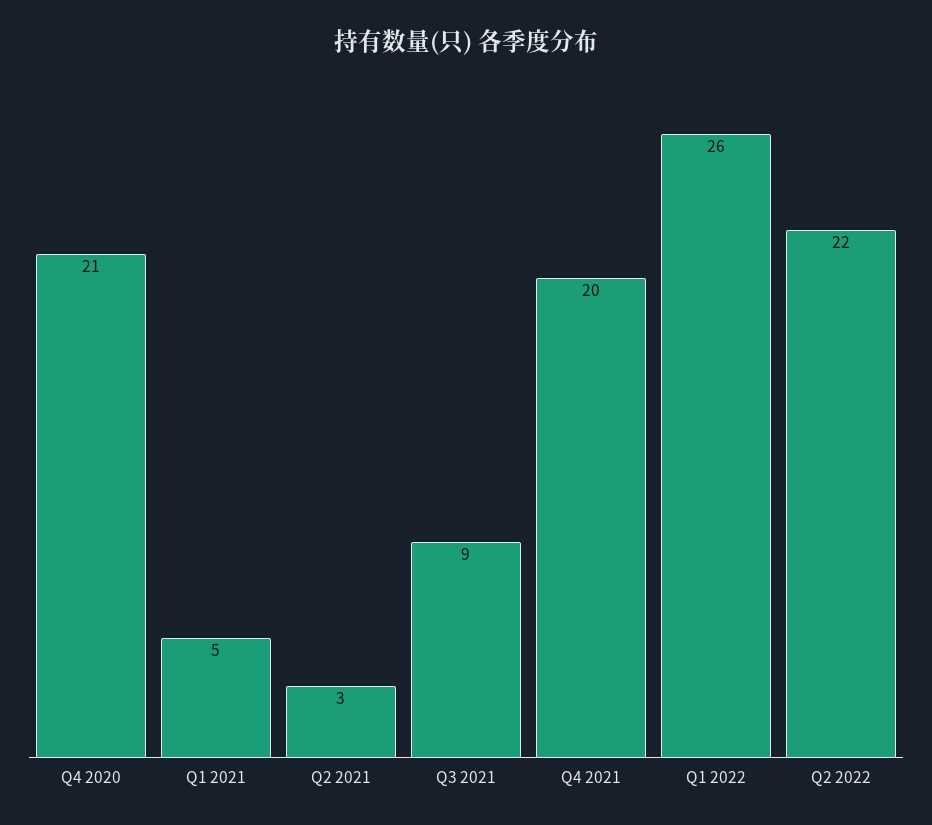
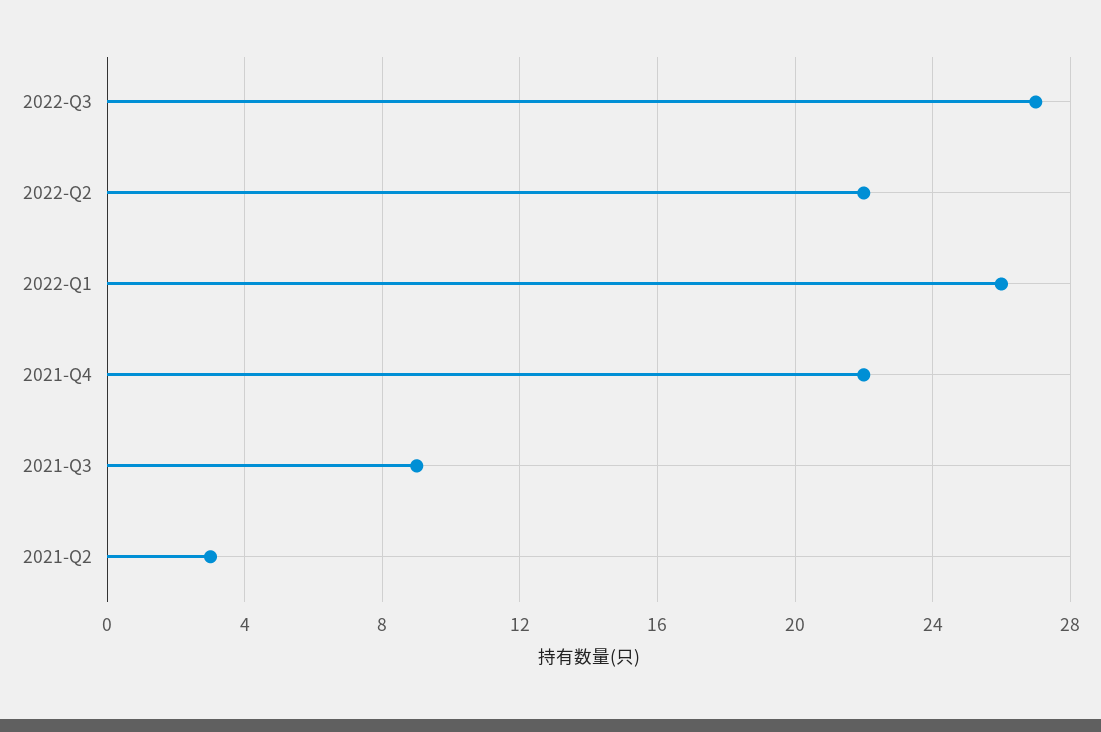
Q4 2020: 21 -> none
Q1 2021: 5 -> none
Q4 2021: 20 -> 22
2022-Q3: none -> 27

